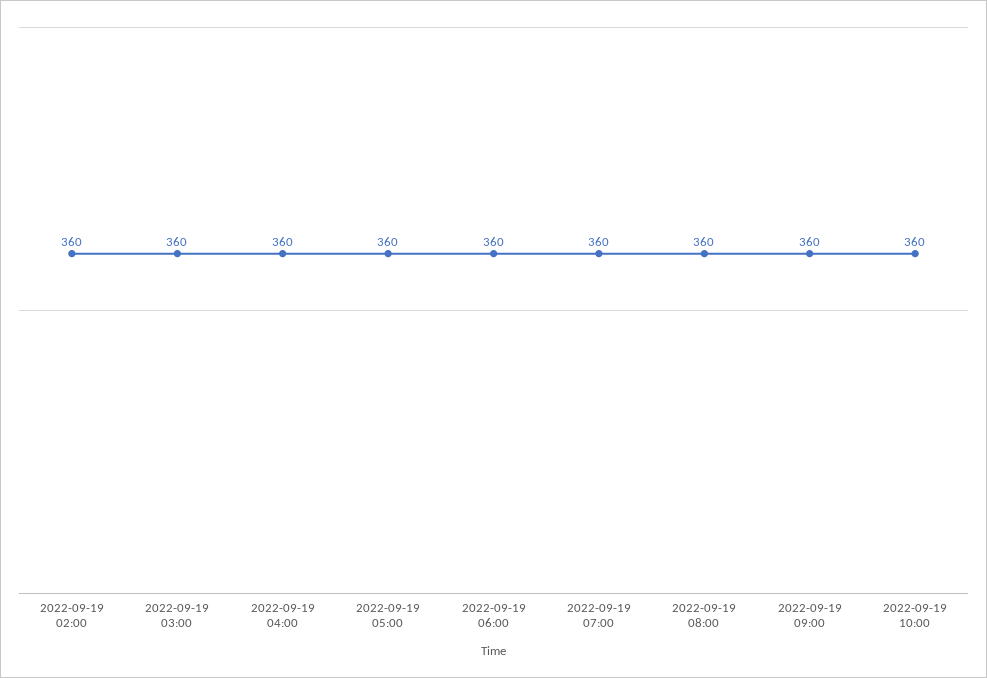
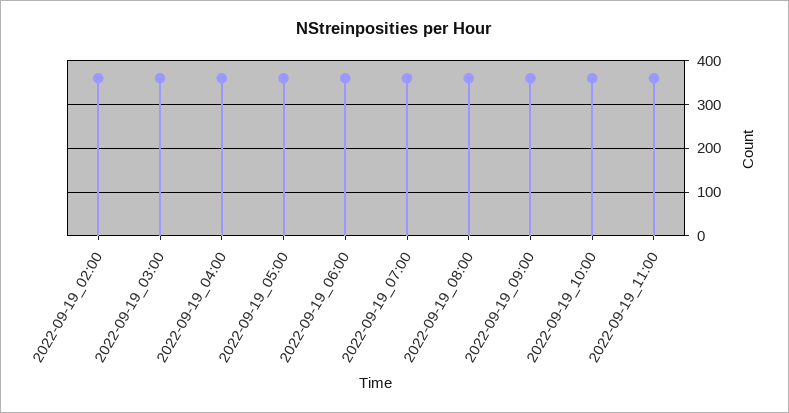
2022-09-19_11:00: none -> 360

